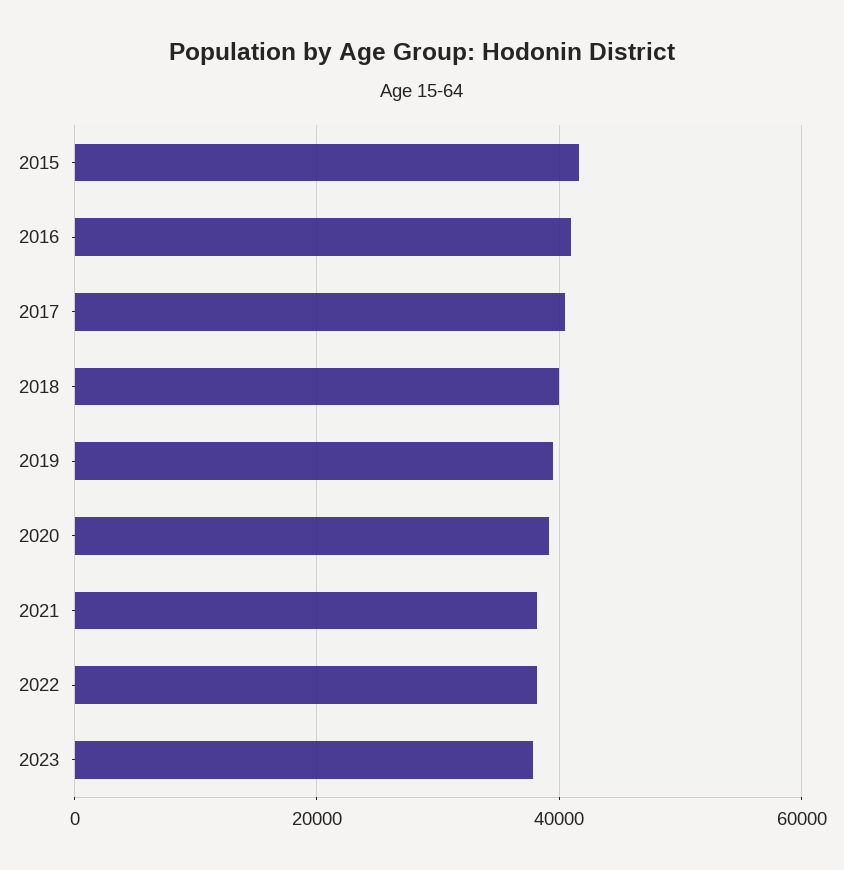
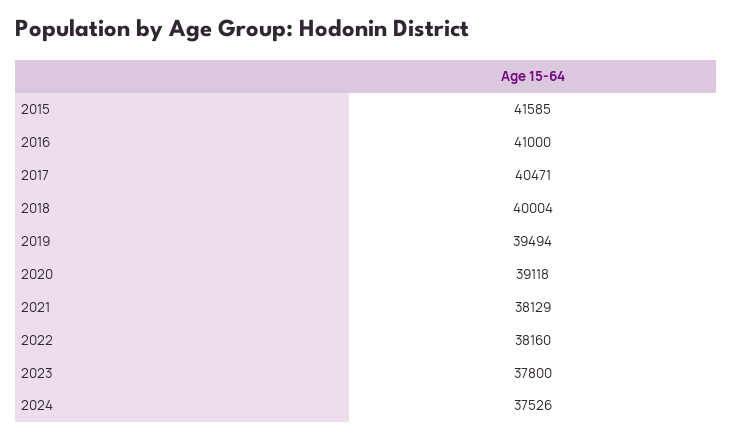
2024: none -> 37526

